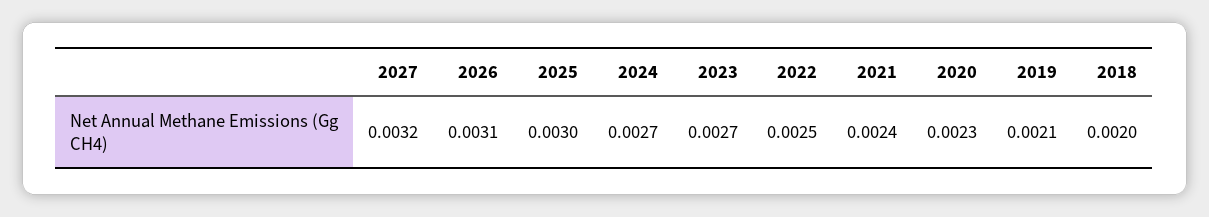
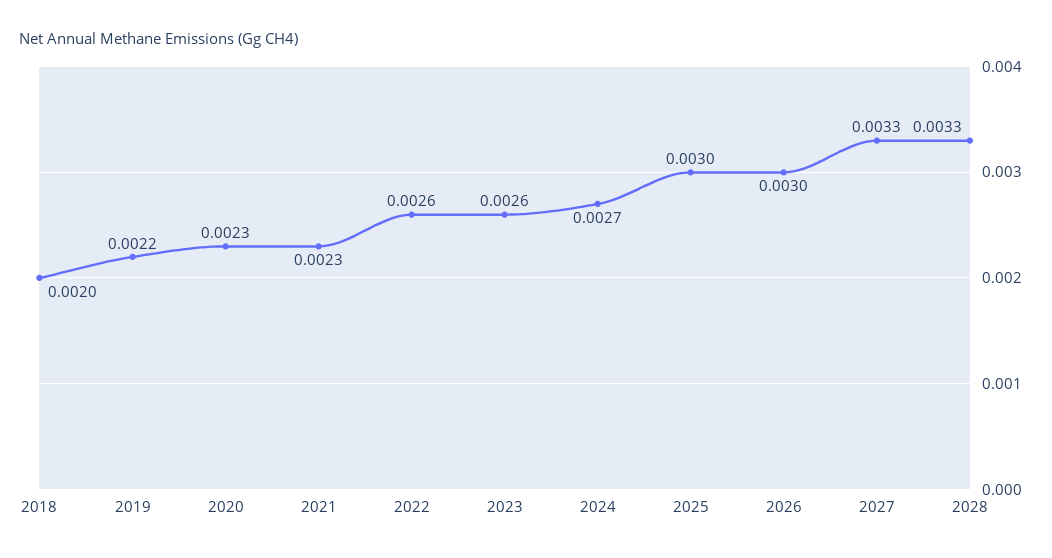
2027: 0.0032 -> 0.0033
2026: 0.0031 -> 0.003
2023: 0.0027 -> 0.0026
2022: 0.0025 -> 0.0026
2021: 0.0024 -> 0.0023
2019: 0.0021 -> 0.0022
2028: none -> 0.0033

